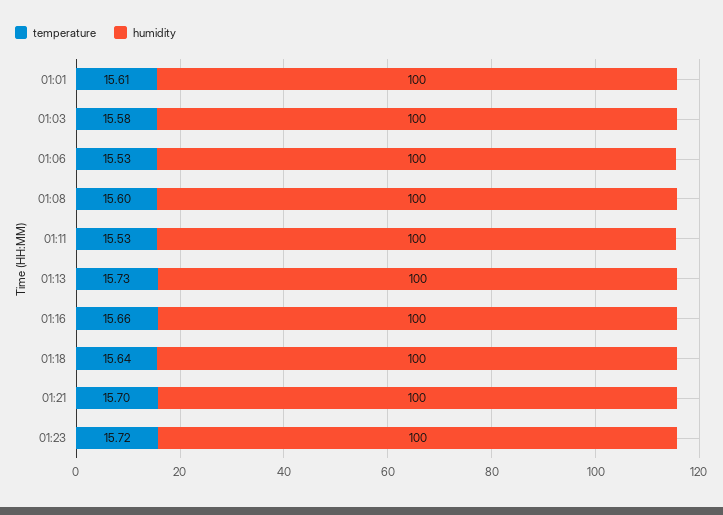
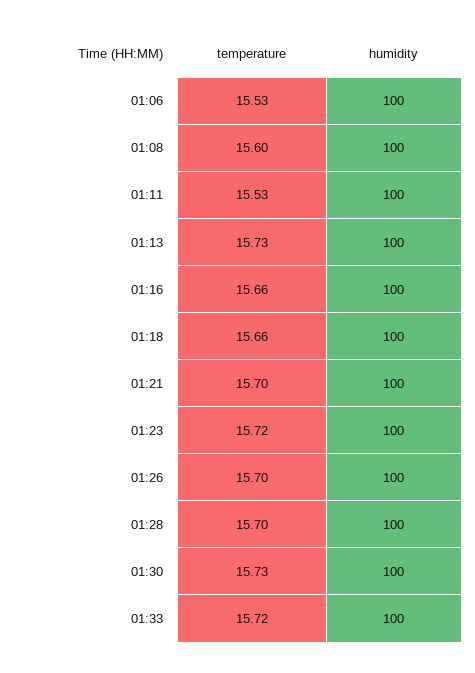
temperature, 01:01: 15.61 -> none
humidity, 01:01: 100 -> none
temperature, 01:03: 15.58 -> none
humidity, 01:03: 100 -> none
temperature, 01:18: 15.64 -> 15.66
temperature, 01:26: none -> 15.7
humidity, 01:26: none -> 100
temperature, 01:28: none -> 15.7
humidity, 01:28: none -> 100
temperature, 01:30: none -> 15.73
humidity, 01:30: none -> 100
temperature, 01:33: none -> 15.72
humidity, 01:33: none -> 100

